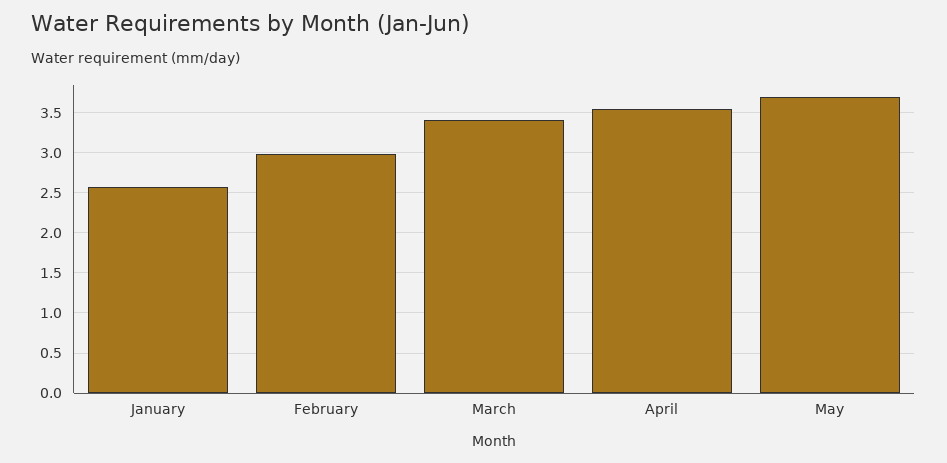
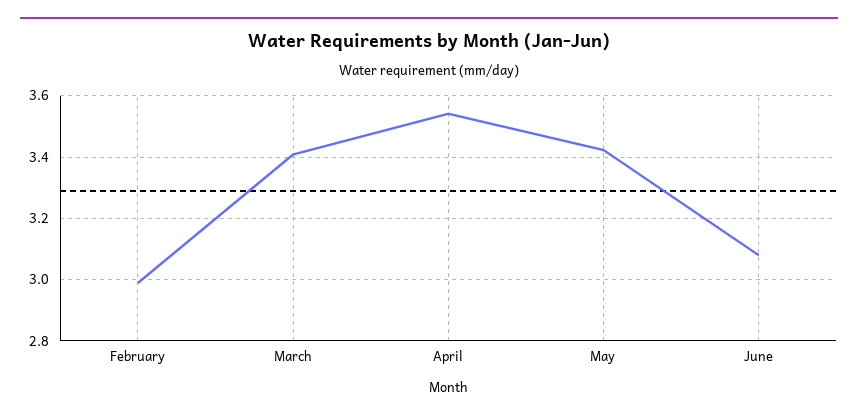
January: 2.6 -> none
May: 3.7 -> 3.42
June: none -> 3.08

